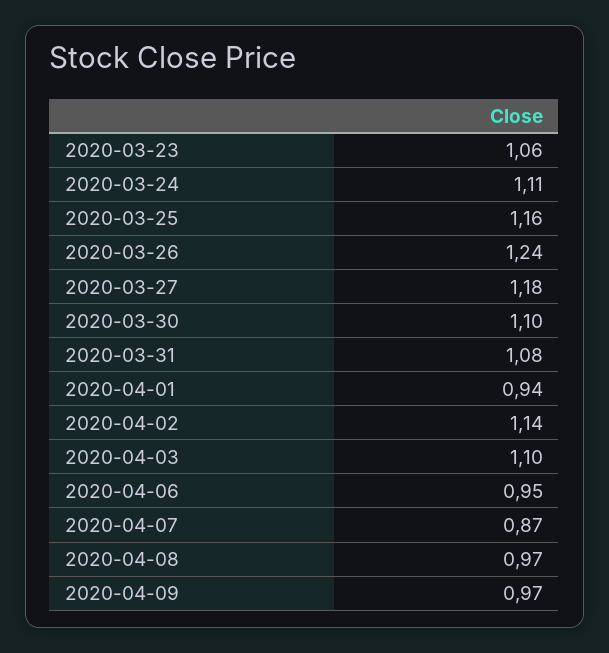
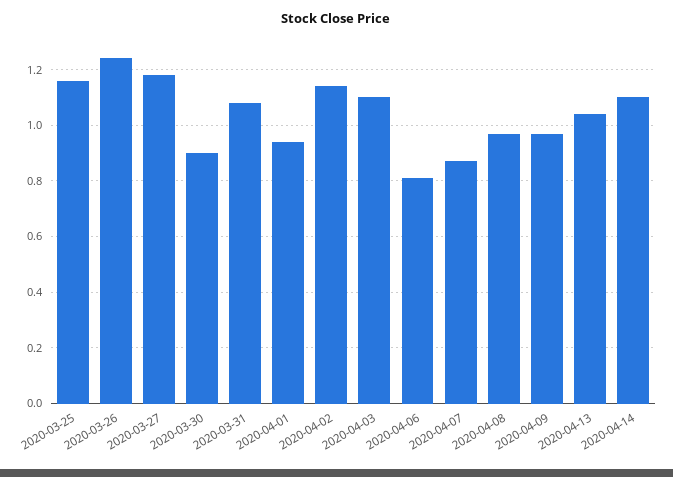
2020-03-23: 1.06 -> none
2020-03-24: 1.11 -> none
2020-03-30: 1.1 -> 0.9
2020-04-06: 0.95 -> 0.8
2020-04-13: none -> 1.05
2020-04-14: none -> 1.1

